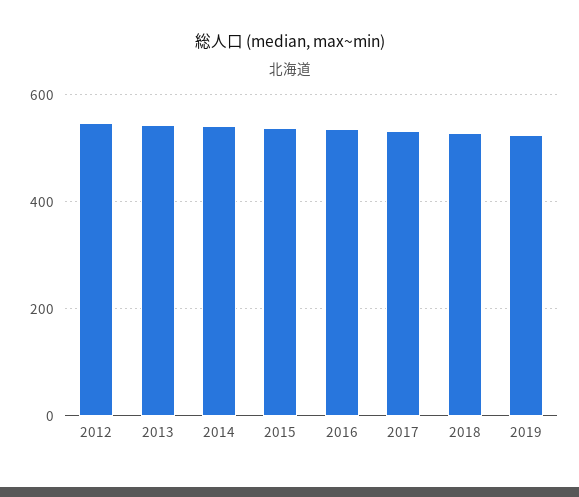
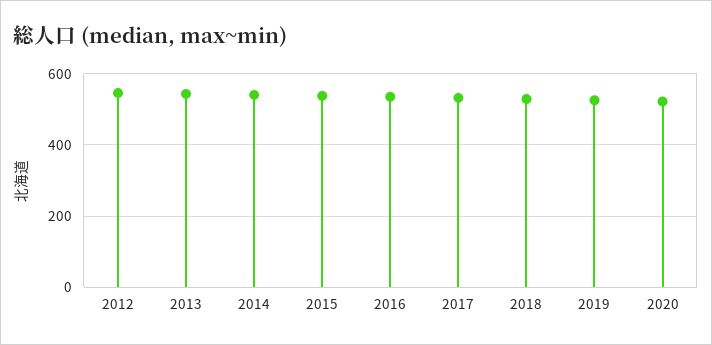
2020: none -> 520

